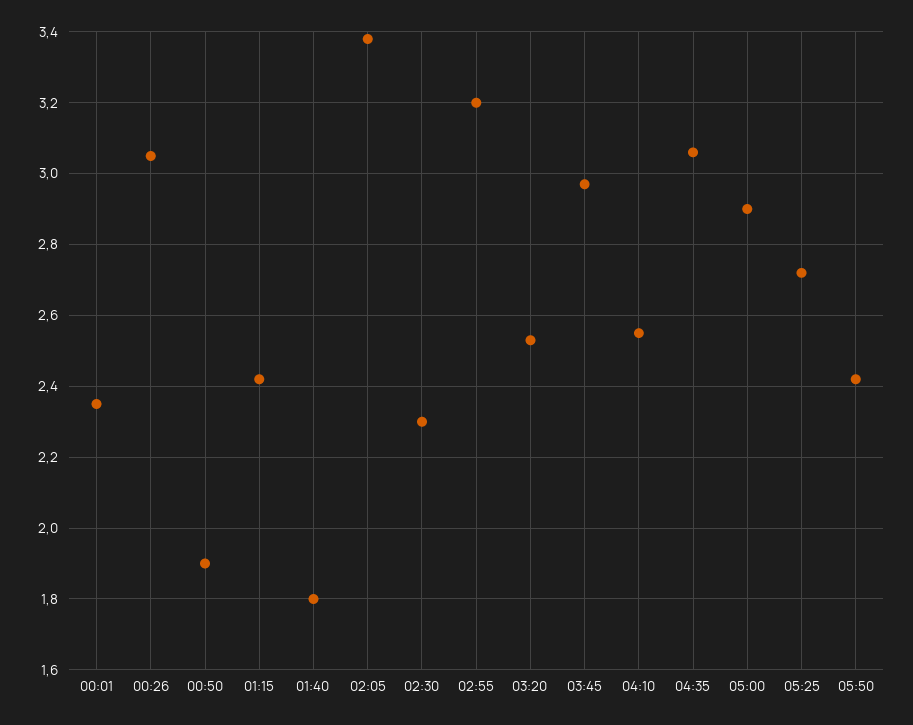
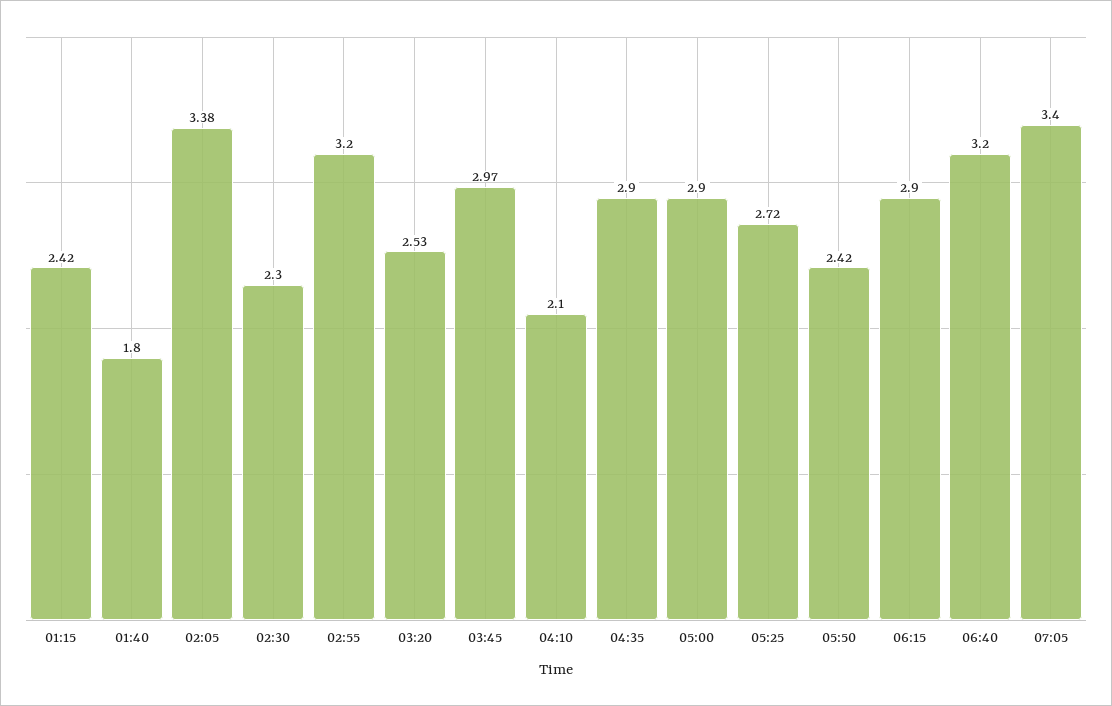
00:01: 2.35 -> none
00:26: 3.05 -> none
00:50: 1.9 -> none
04:10: 2.55 -> 2.1
04:35: 3.05 -> 2.9
06:15: none -> 2.9
06:40: none -> 3.2
07:05: none -> 3.4

